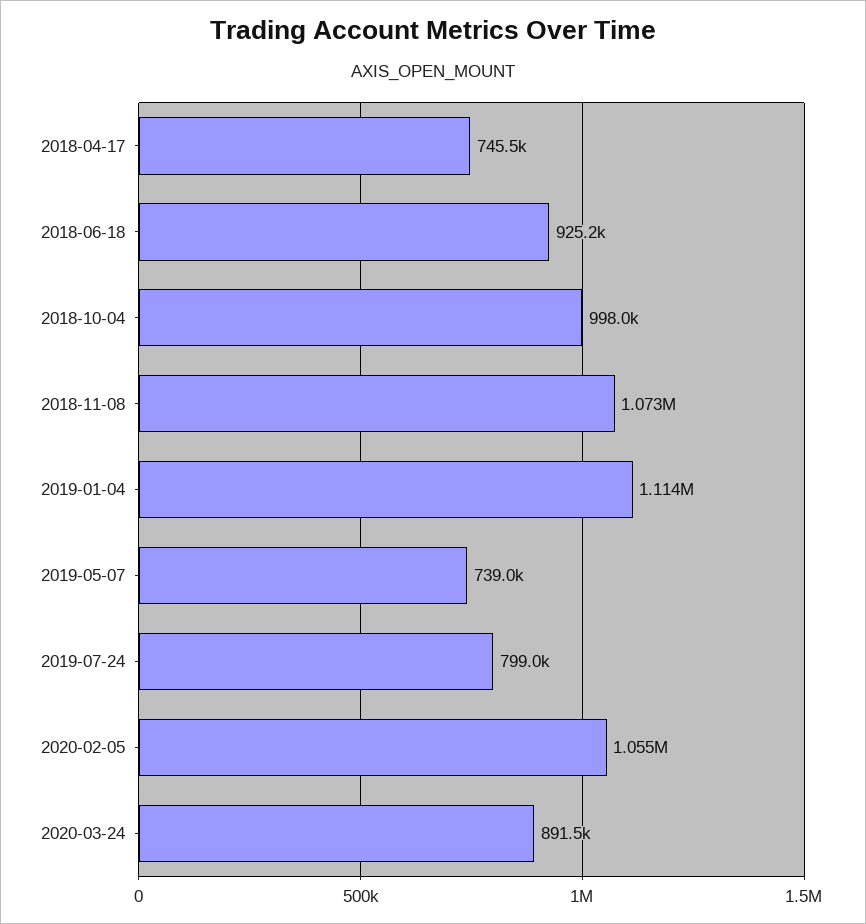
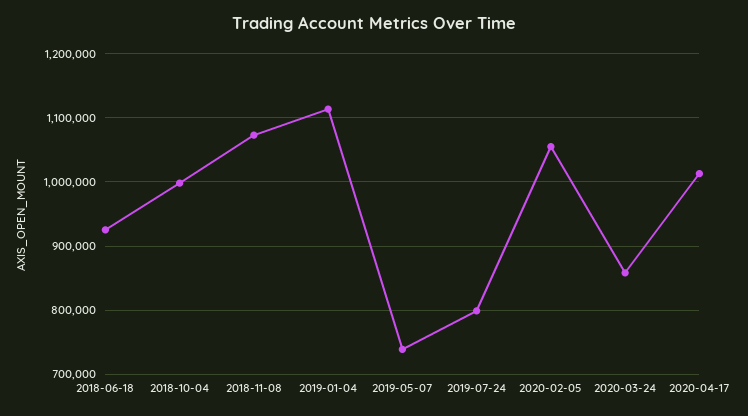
2018-04-17: 745500 -> none
2020-03-24: 891500 -> 860000
2020-04-17: none -> 1010000

